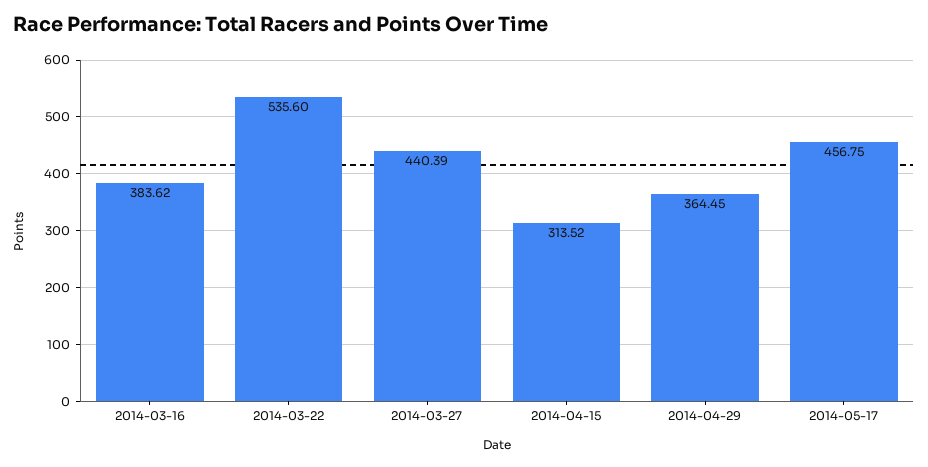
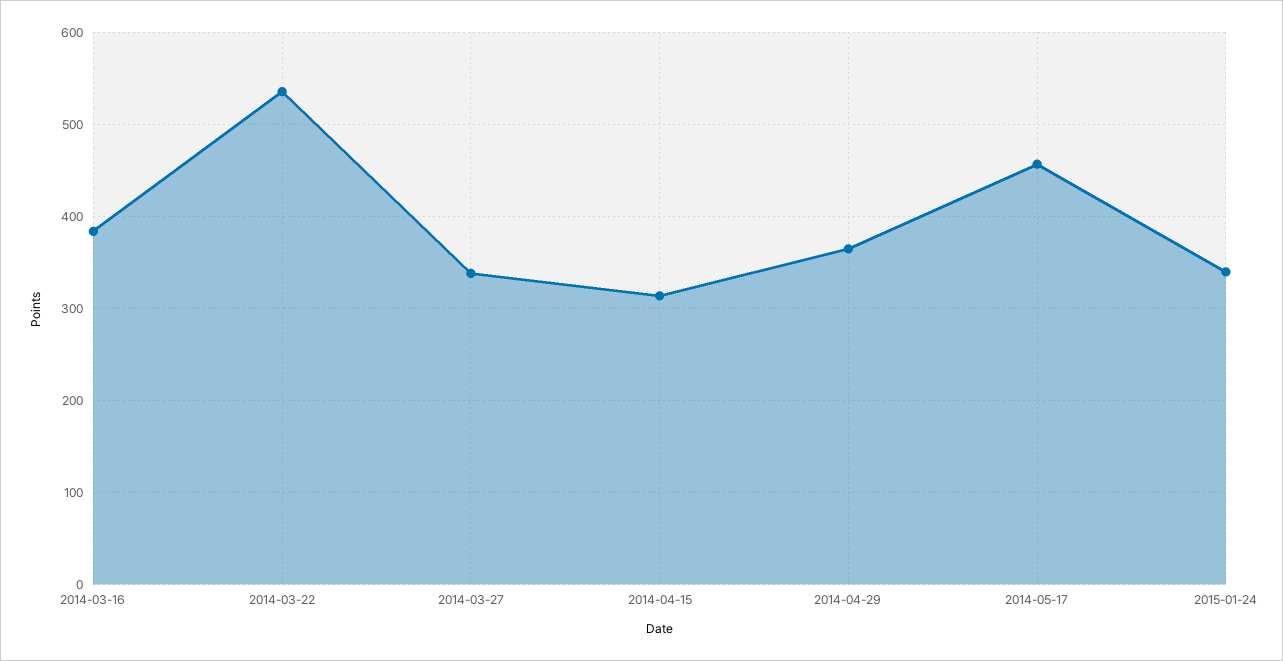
2014-03-27: 440.39 -> 340
2015-01-24: none -> 340

